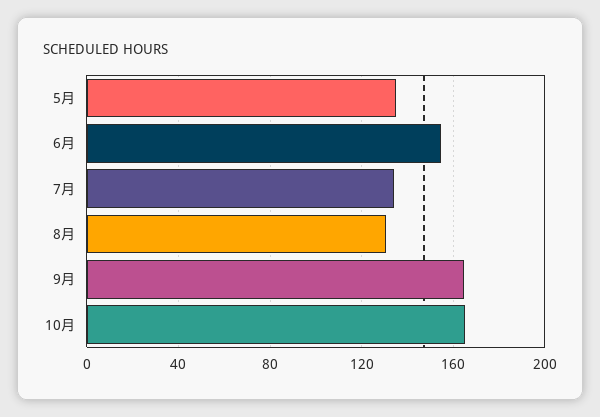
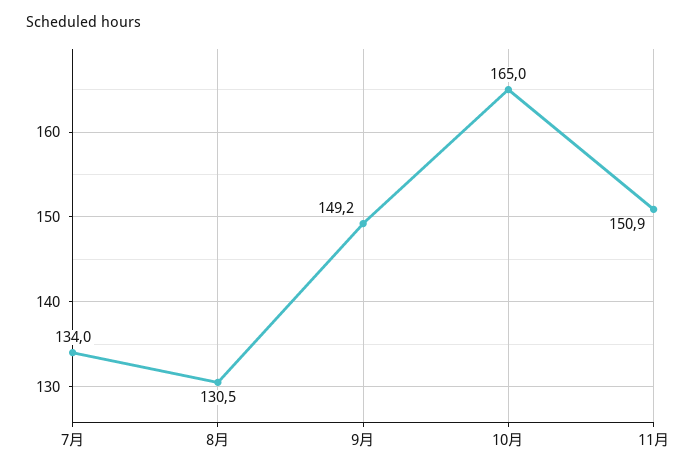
5月: 135 -> none
6月: 155 -> none
9月: 165 -> 149.2
11月: none -> 150.9

